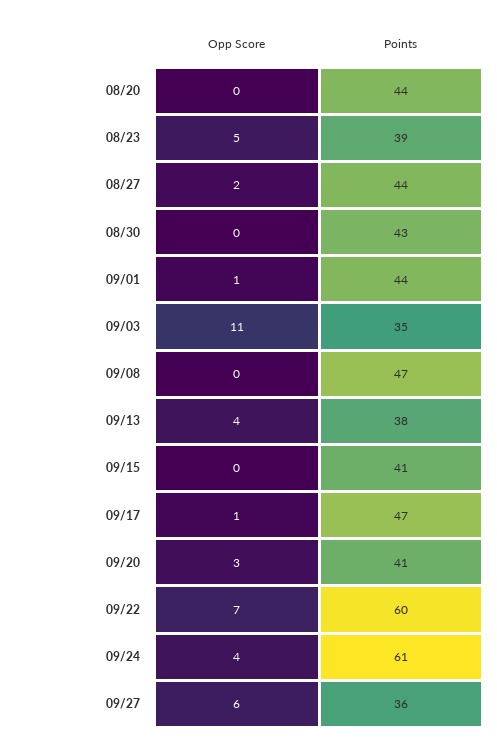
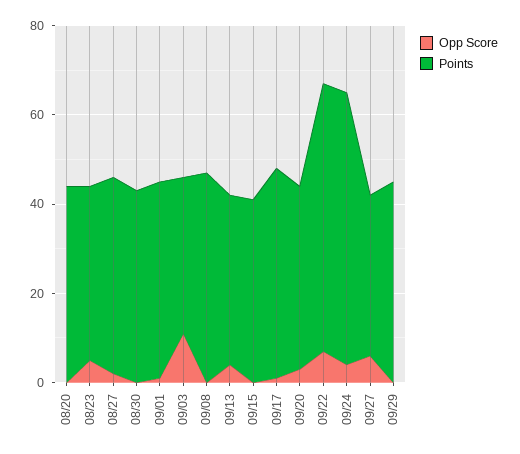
Opp Score, 09/29: none -> 0
Points, 09/29: none -> 45

